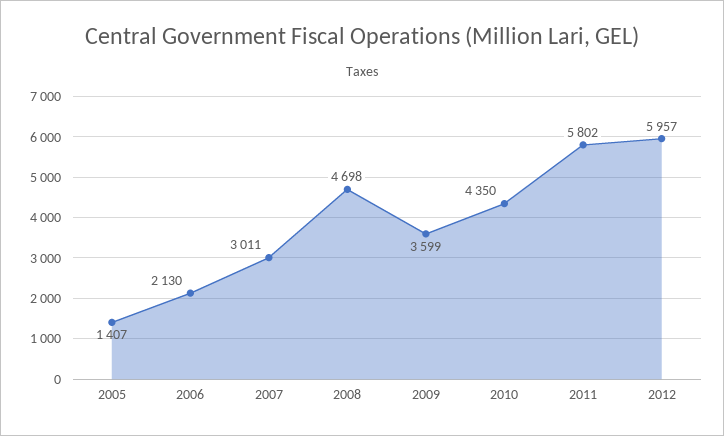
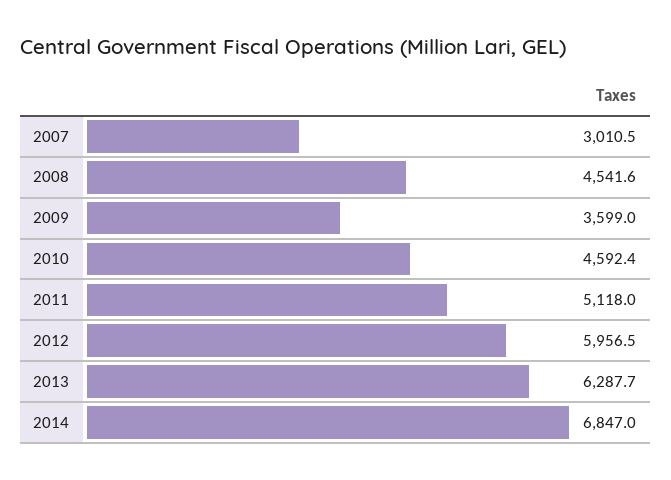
2005: 1407 -> none
2006: 2130 -> none
2008: 4698 -> 4541.6
2010: 4350 -> 4592.4
2011: 5802 -> 5118
2013: none -> 6287.7
2014: none -> 6847

